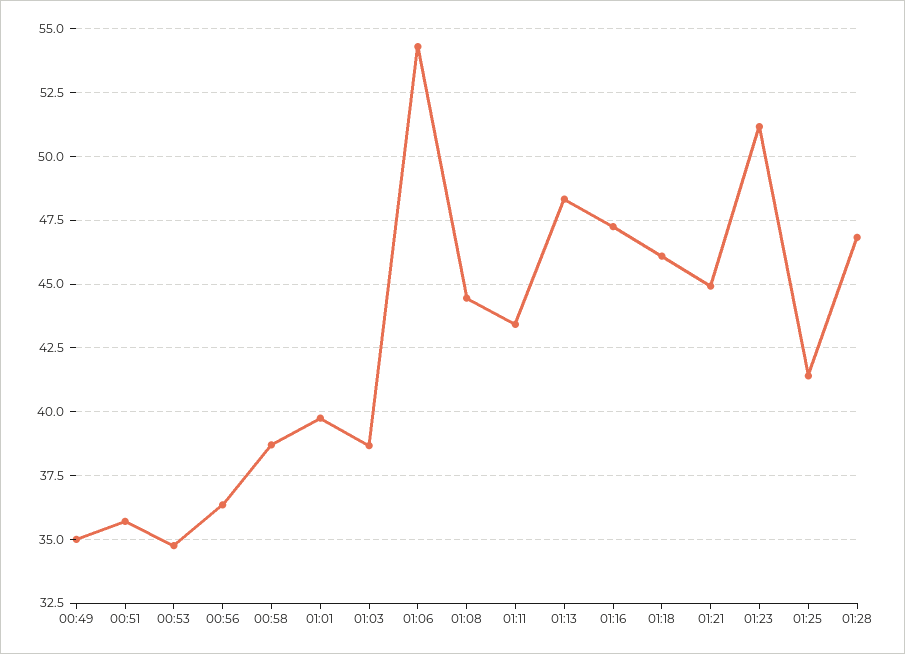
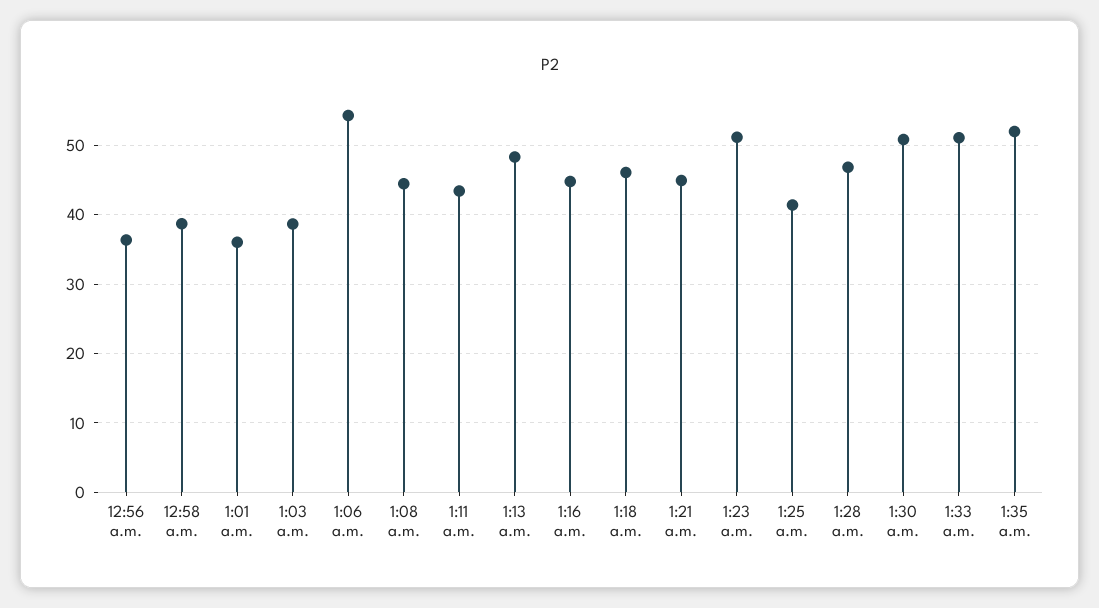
00:49: 35 -> none
00:51: 35.75 -> none
00:53: 34.75 -> none
01:01: 39.75 -> 36
01:16: 47.25 -> 45
1:30 a.m.: none -> 51
1:33 a.m.: none -> 51
1:35 a.m.: none -> 52

